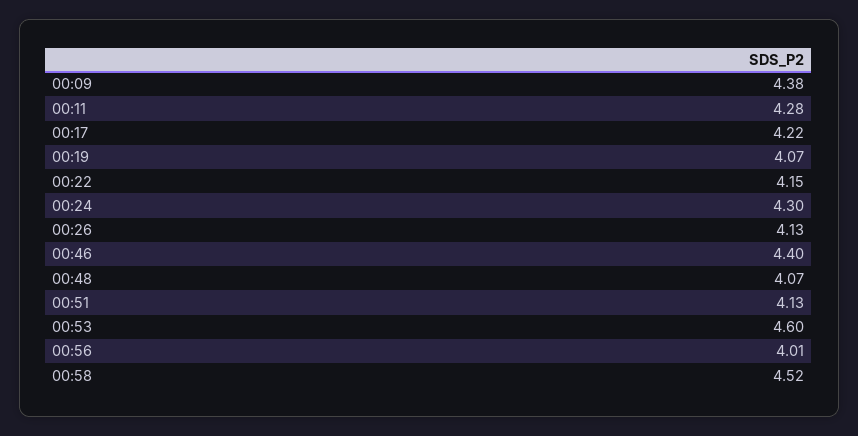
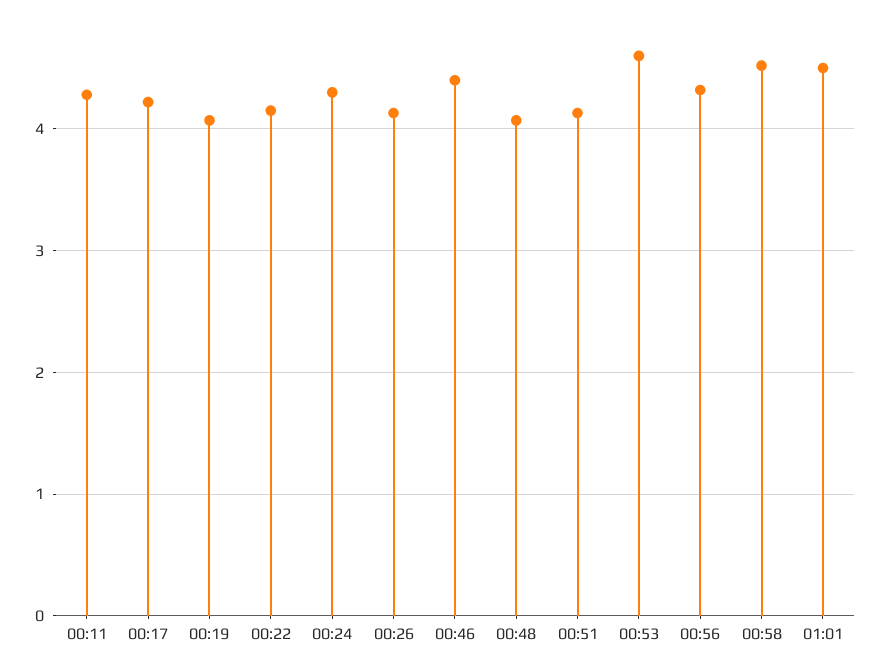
00:09: 4.38 -> none
00:56: 4.01 -> 4.3
01:01: none -> 4.5

